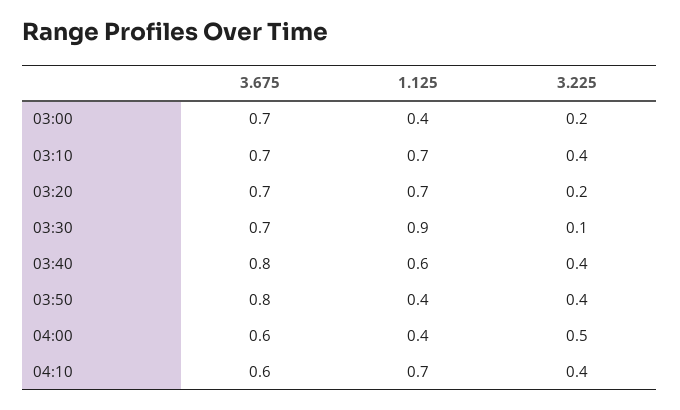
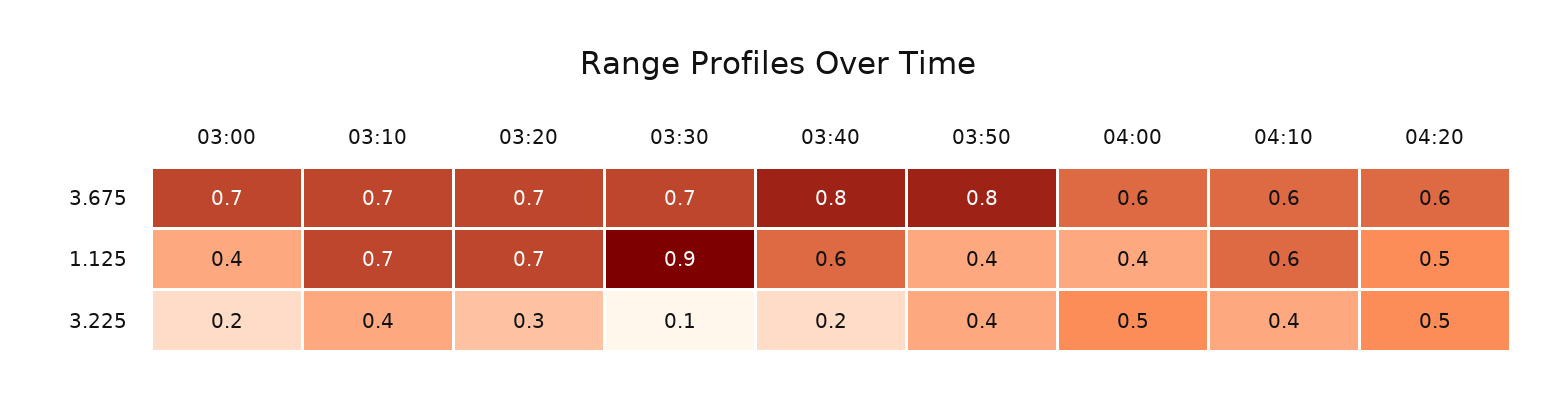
3.225, 03:20: 0.2 -> 0.3
3.225, 03:40: 0.4 -> 0.2
1.125, 04:10: 0.7 -> 0.6
3.675, 04:20: none -> 0.6
1.125, 04:20: none -> 0.5
3.225, 04:20: none -> 0.5

